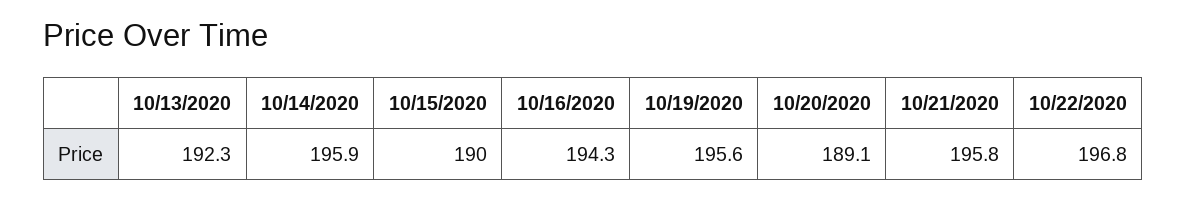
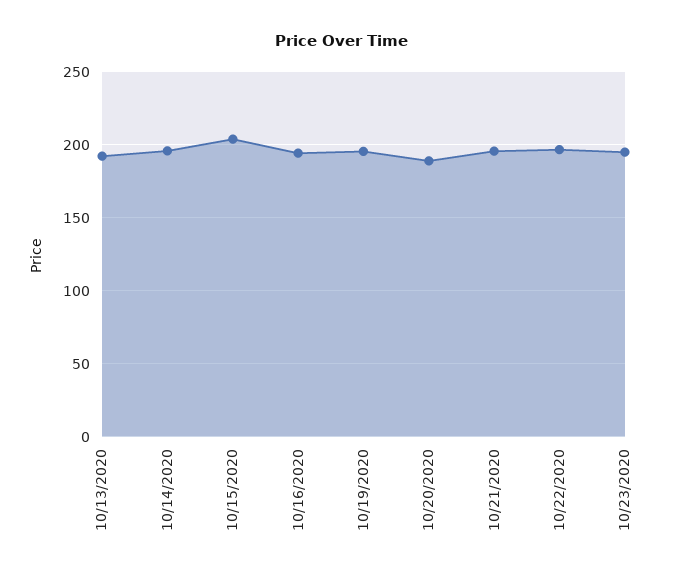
10/15/2020: 190 -> 205
10/23/2020: none -> 195

